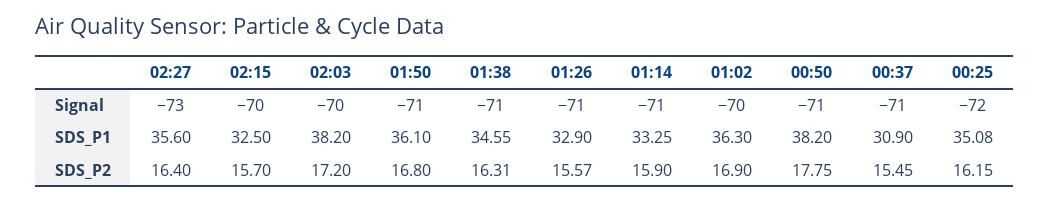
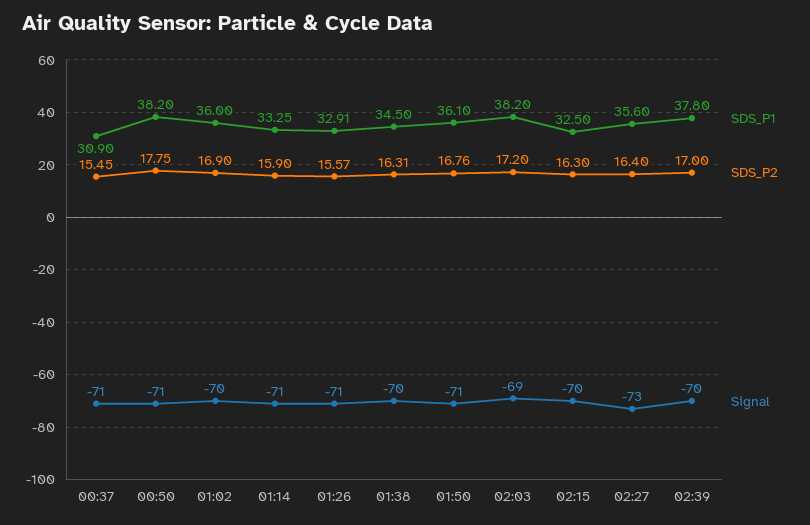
Signal, 02:03: -70 -> -69
Signal, 01:38: -71 -> -70
Signal, 00:25: -72 -> none
SDS_P1, 01:38: 34.55 -> 34.5
SDS_P1, 01:26: 32.9 -> 32.91
SDS_P1, 01:02: 36.3 -> 36
SDS_P1, 00:25: 35.08 -> none
SDS_P2, 02:15: 15.7 -> 16.3
SDS_P2, 01:50: 16.8 -> 16.76
SDS_P2, 00:25: 16.15 -> none
SDS_P1, 02:39: none -> 37.8
SDS_P2, 02:39: none -> 17
Signal, 02:39: none -> -70

